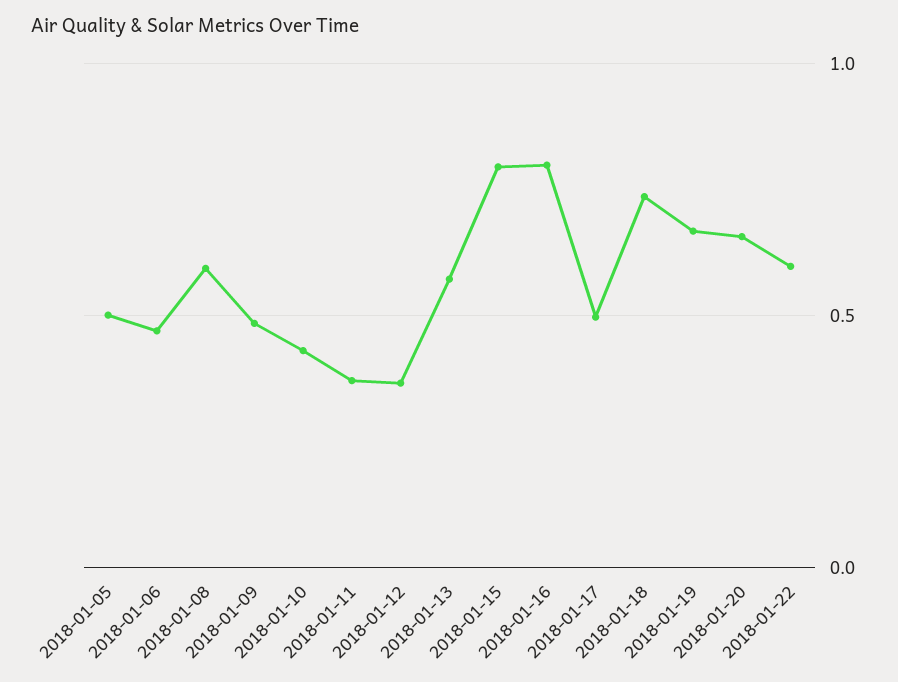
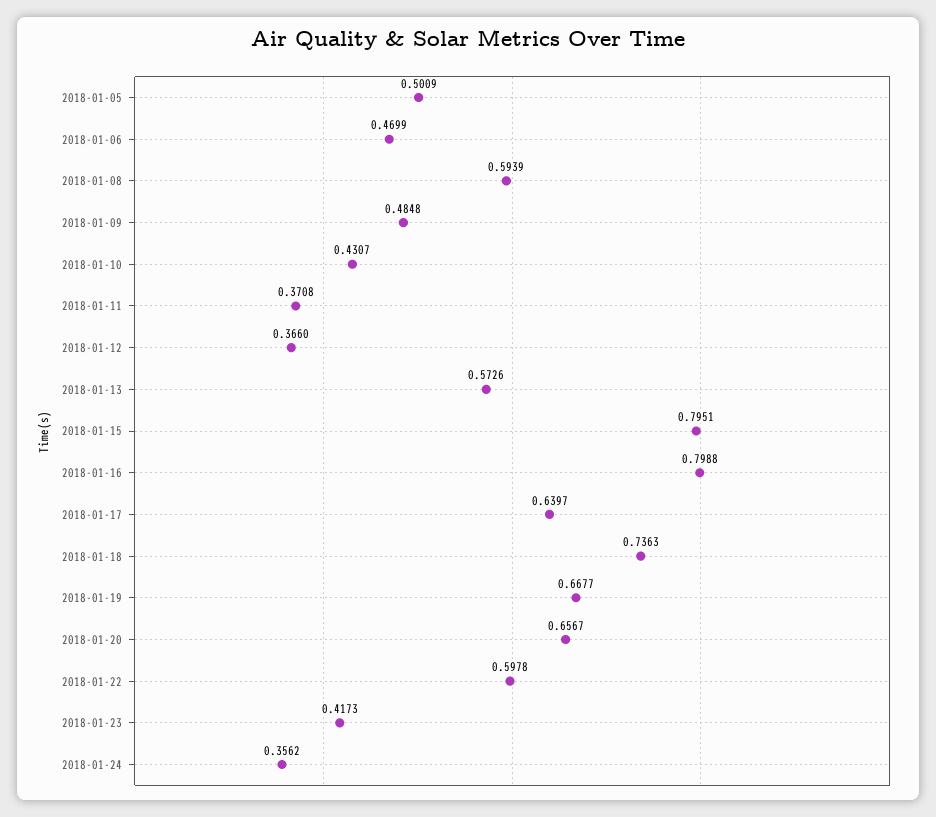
2018-01-17: 0.5 -> 0.6397
2018-01-23: none -> 0.4173
2018-01-24: none -> 0.3562

